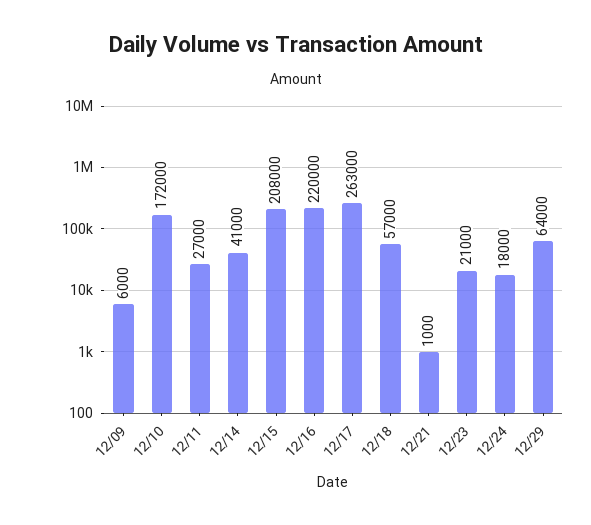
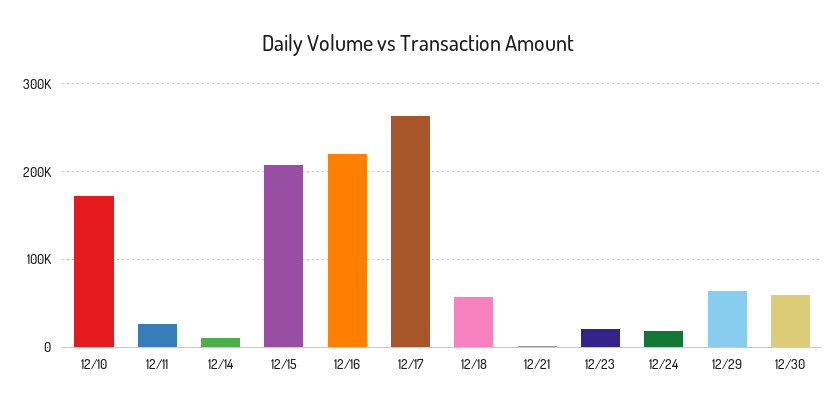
12/09: 6000 -> none
12/14: 41000 -> 10000
12/30: none -> 60000

